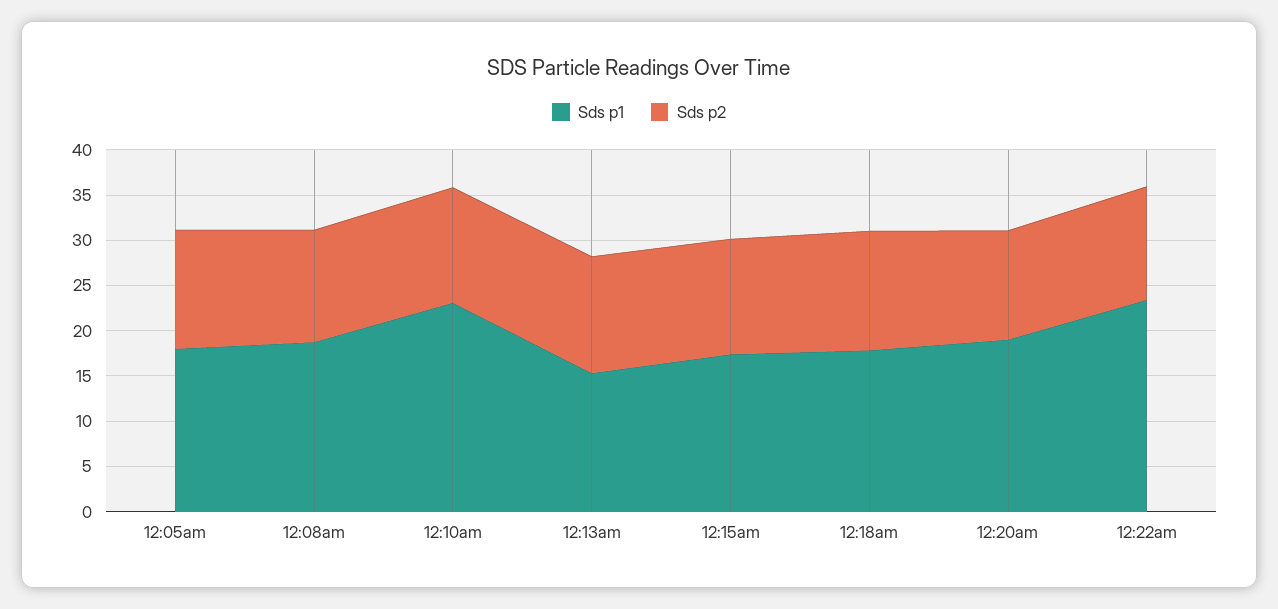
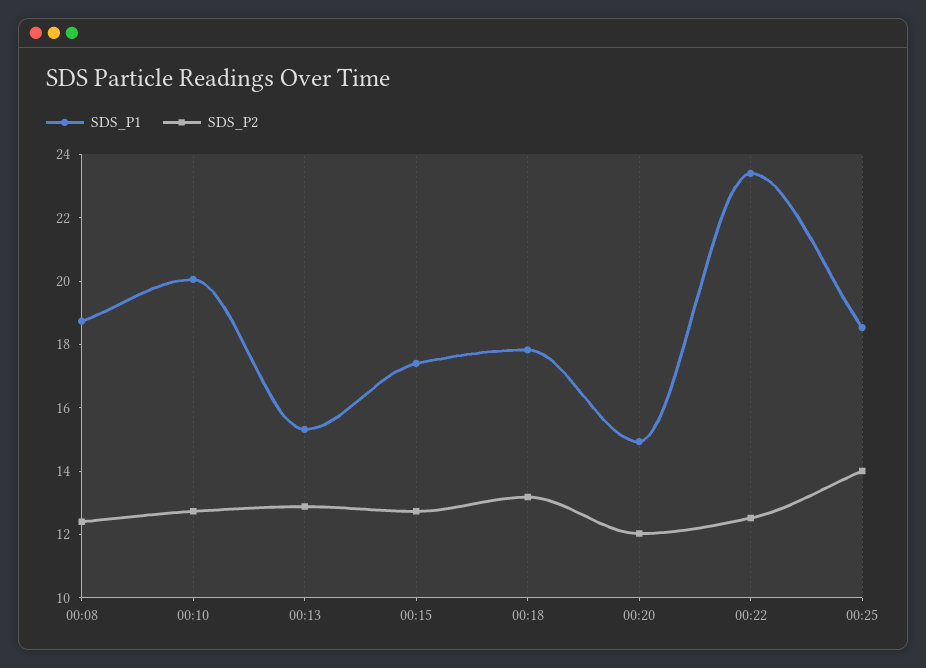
Sds p1, 12:05am: 18 -> none
Sds p2, 12:05am: 13 -> none
Sds p1, 12:10am: 23 -> 20
Sds p1, 12:20am: 19 -> 15
Sds p1, 00:25: none -> 18.5
Sds p2, 00:25: none -> 14

